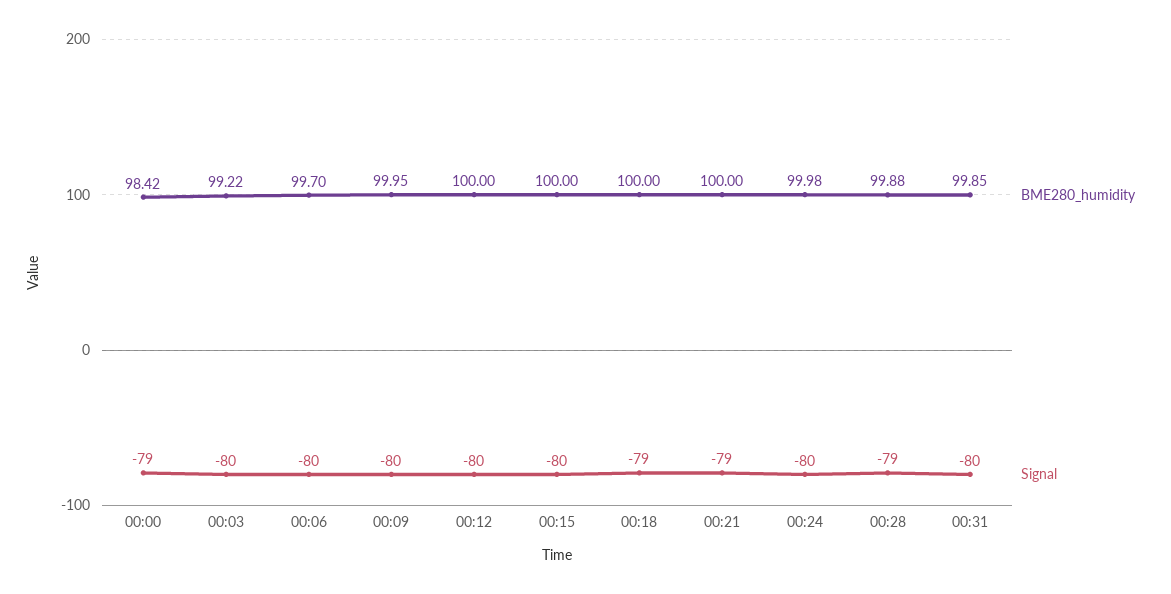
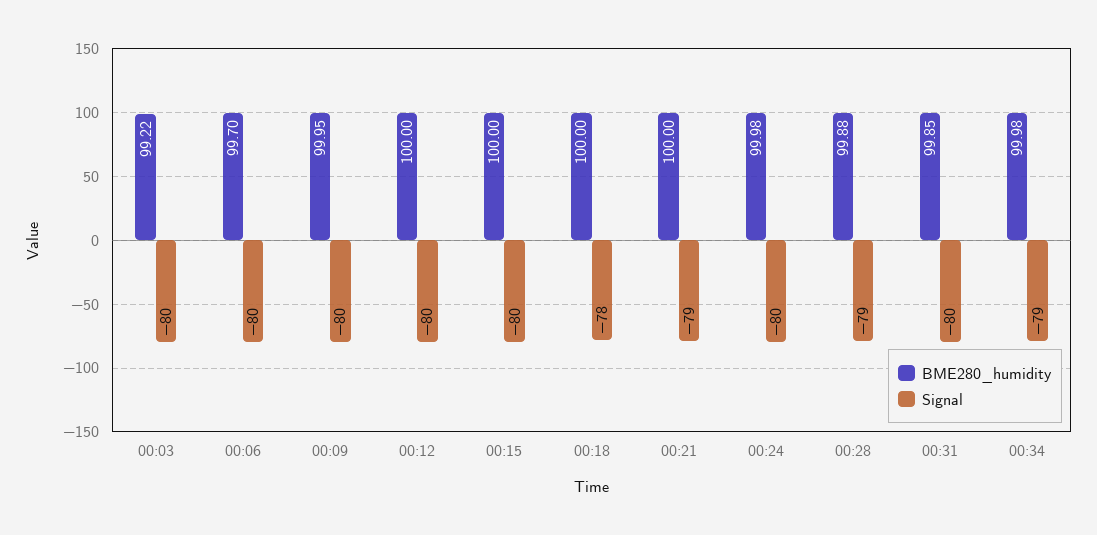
BME280_humidity, 00:00: 98.42 -> none
Signal, 00:00: -79 -> none
Signal, 00:18: -79 -> -78
BME280_humidity, 00:34: none -> 99.98
Signal, 00:34: none -> -79

